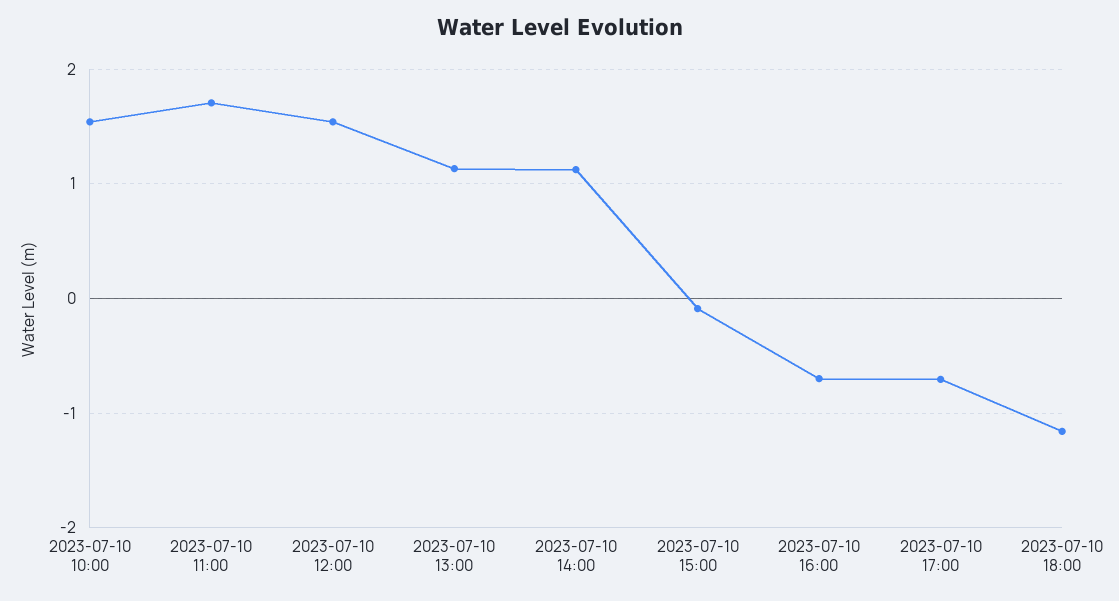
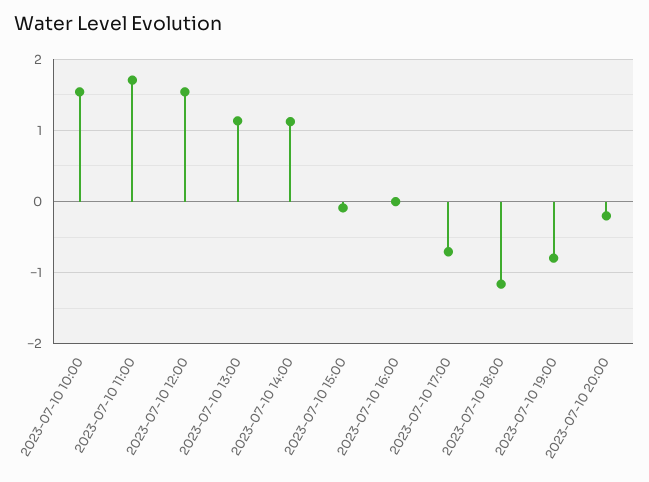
2023-07-10 16:00: -0.7 -> 0
2023-07-10 19:00: none -> -0.8
2023-07-10 20:00: none -> -0.2

